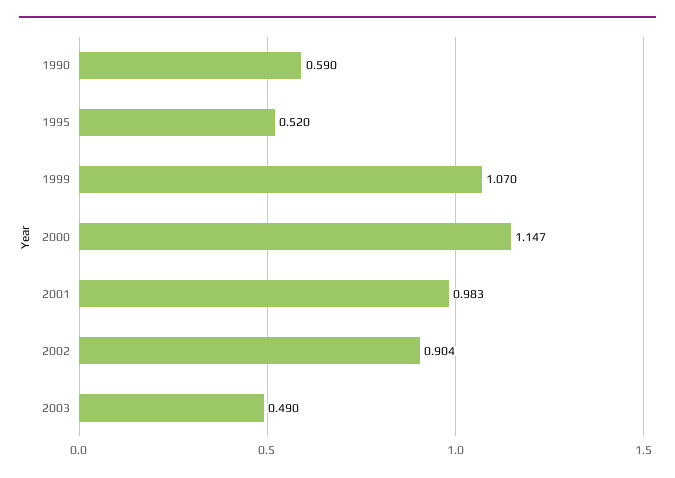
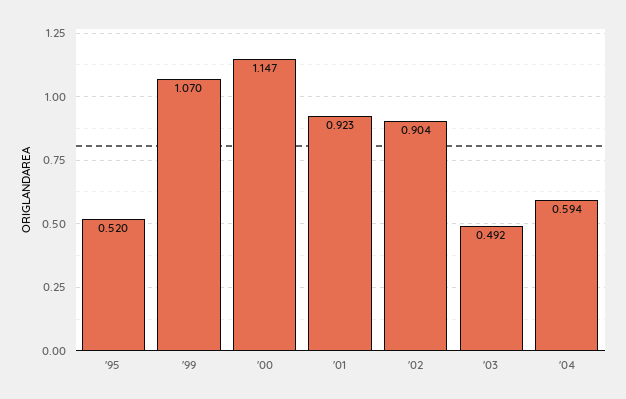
1990: 0.59 -> none
2001: 0.983 -> 0.923
2003: 0.49 -> 0.492
'04: none -> 0.594

